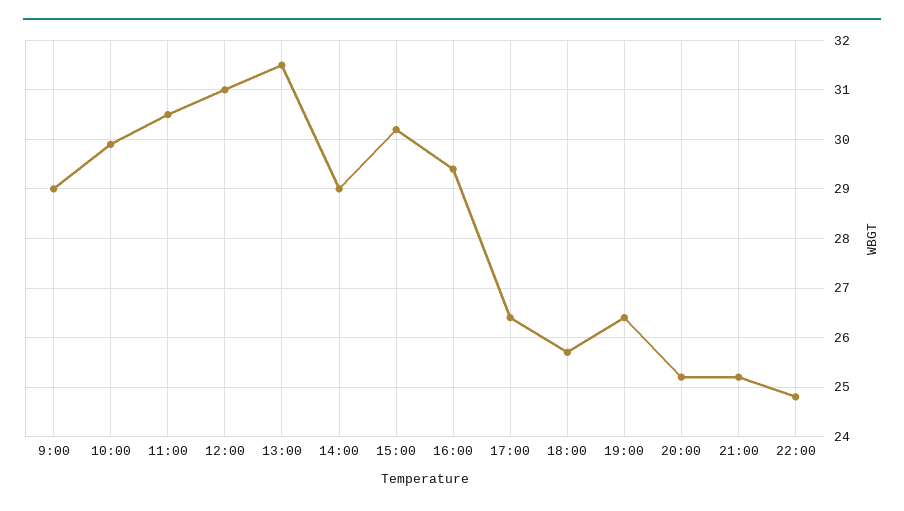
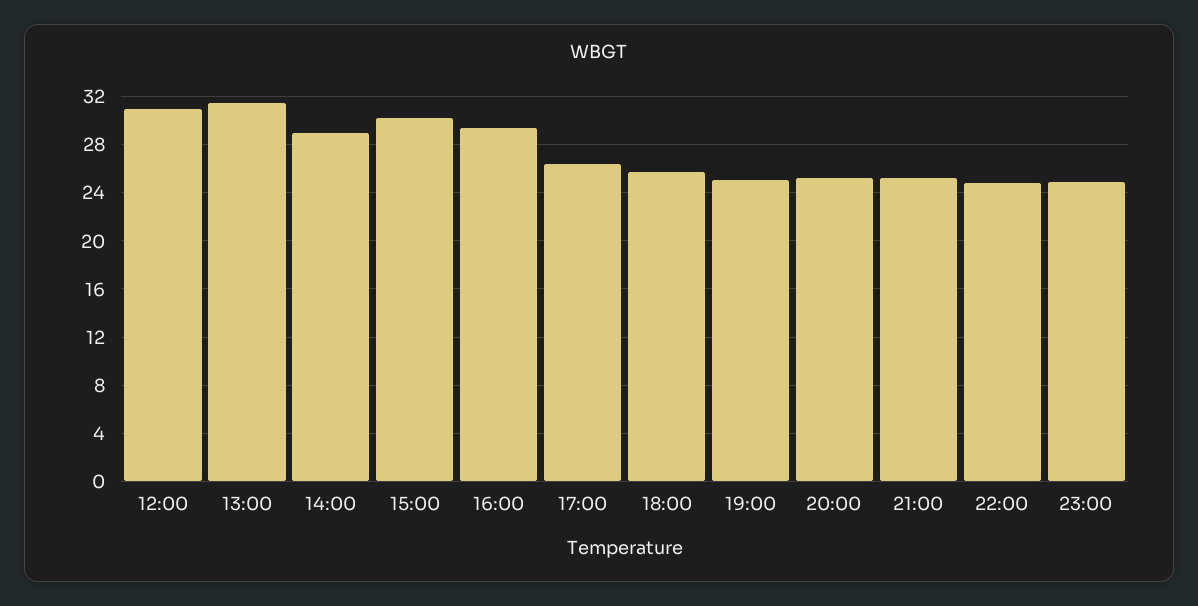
9:00: 29 -> none
10:00: 30 -> none
11:00: 30.5 -> none
19:00: 26.5 -> 25
23:00: none -> 25

